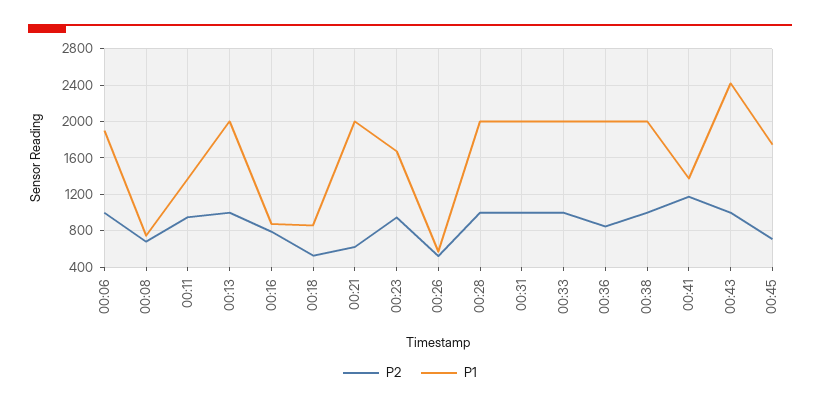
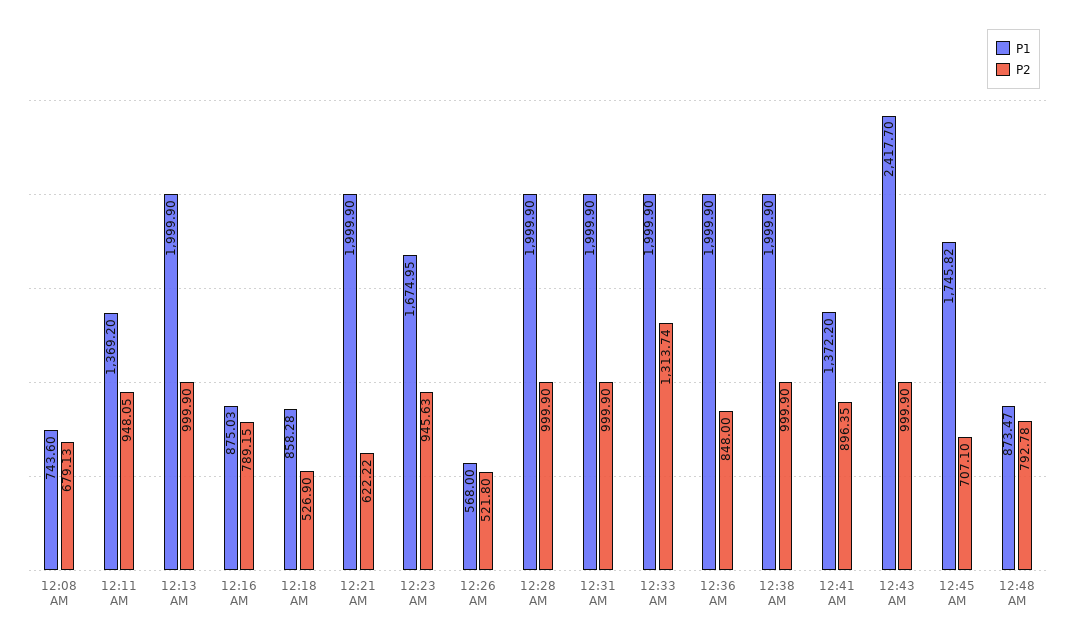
P2, 00:06: 1000 -> none
P1, 00:06: 1900 -> none
P2, 00:33: 1000 -> 1313.74
P2, 00:41: 1200 -> 896.35
P1, 12:48 AM: none -> 873.47
P2, 12:48 AM: none -> 792.78

